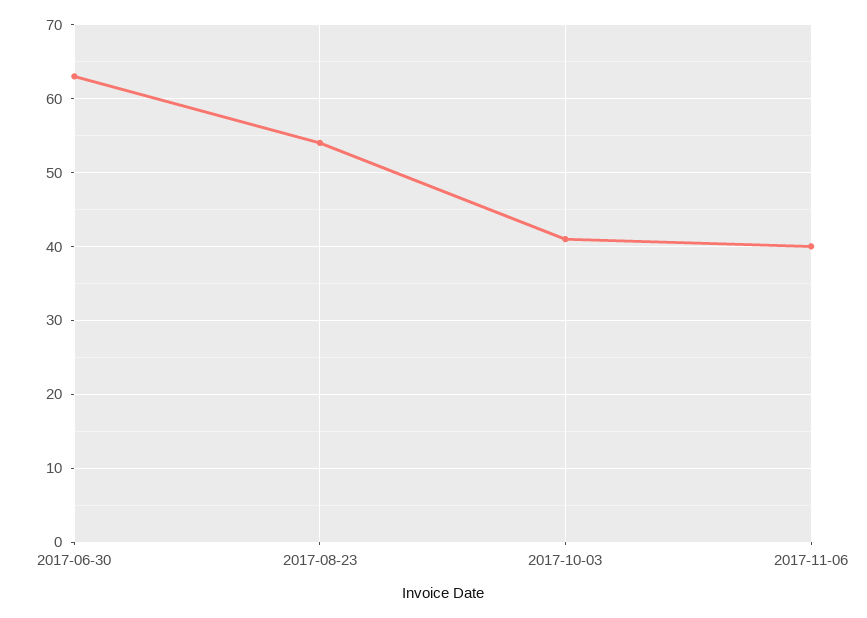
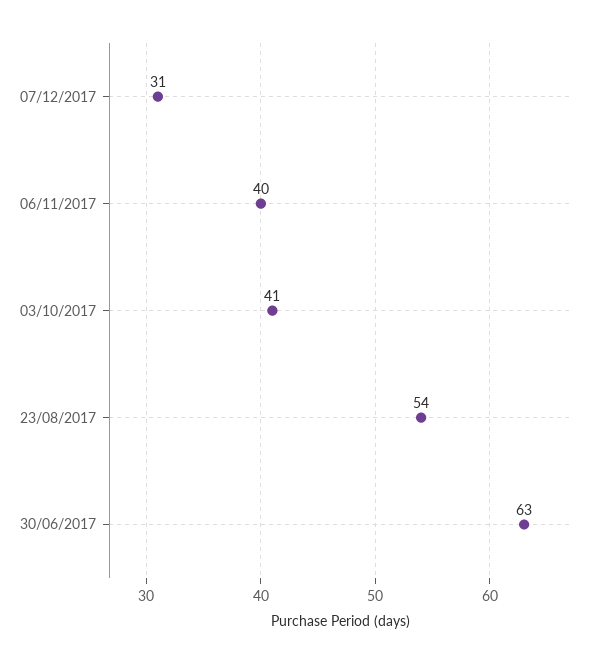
07/12/2017: none -> 31

